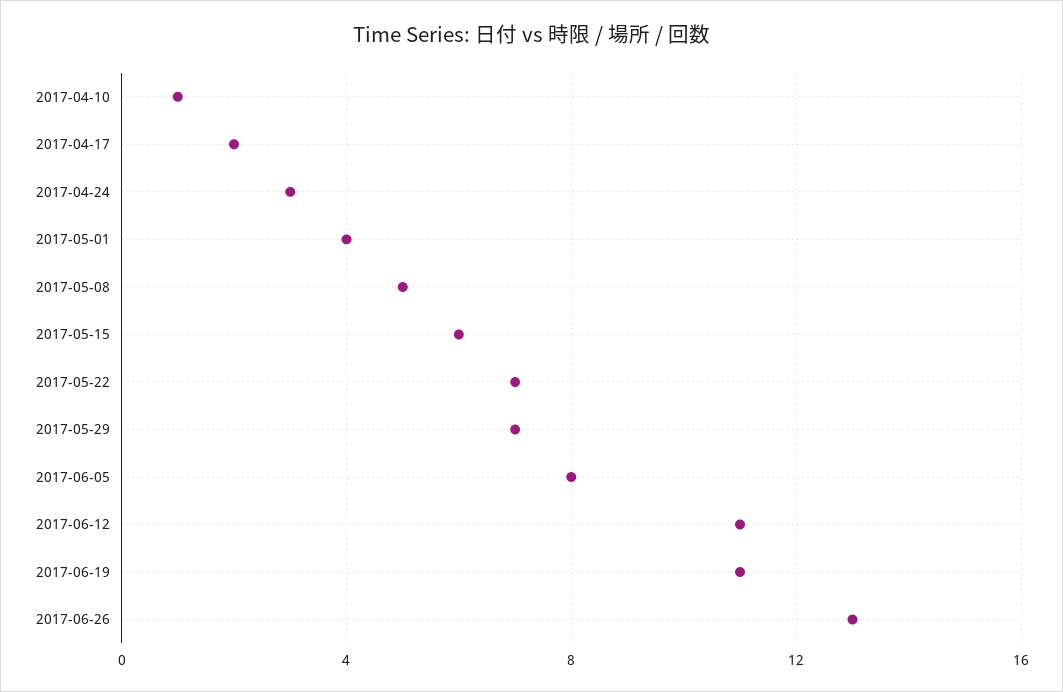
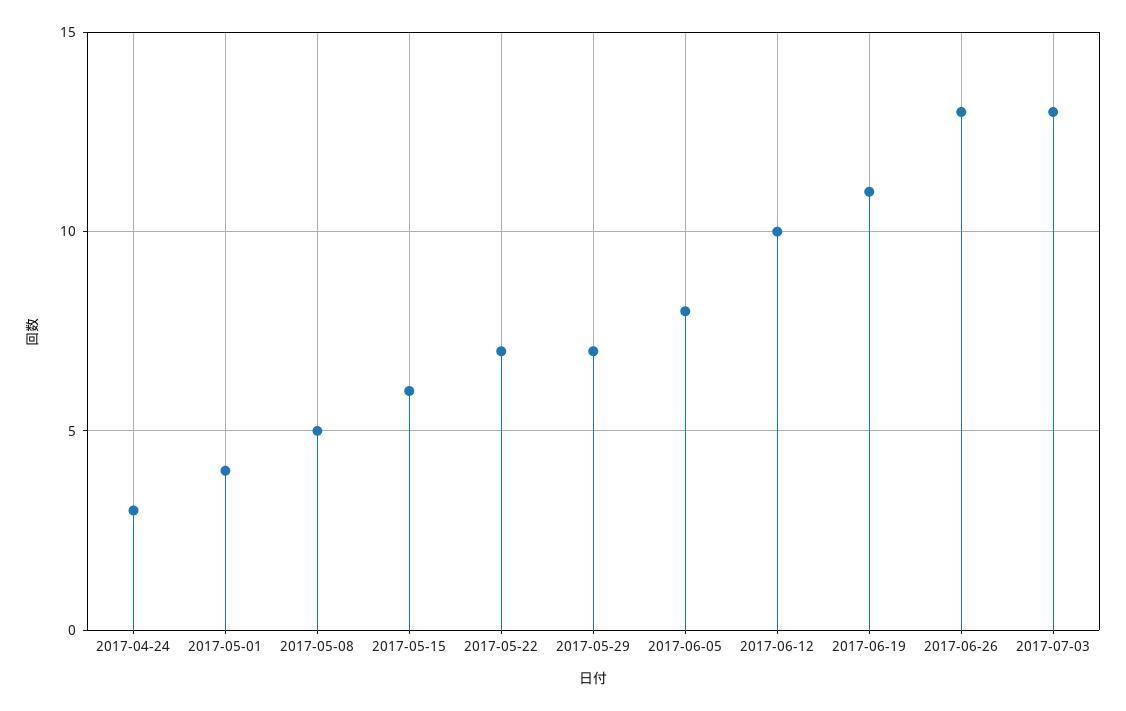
2017-04-10: 1 -> none
2017-04-17: 2 -> none
2017-06-12: 11 -> 10
2017-07-03: none -> 13

